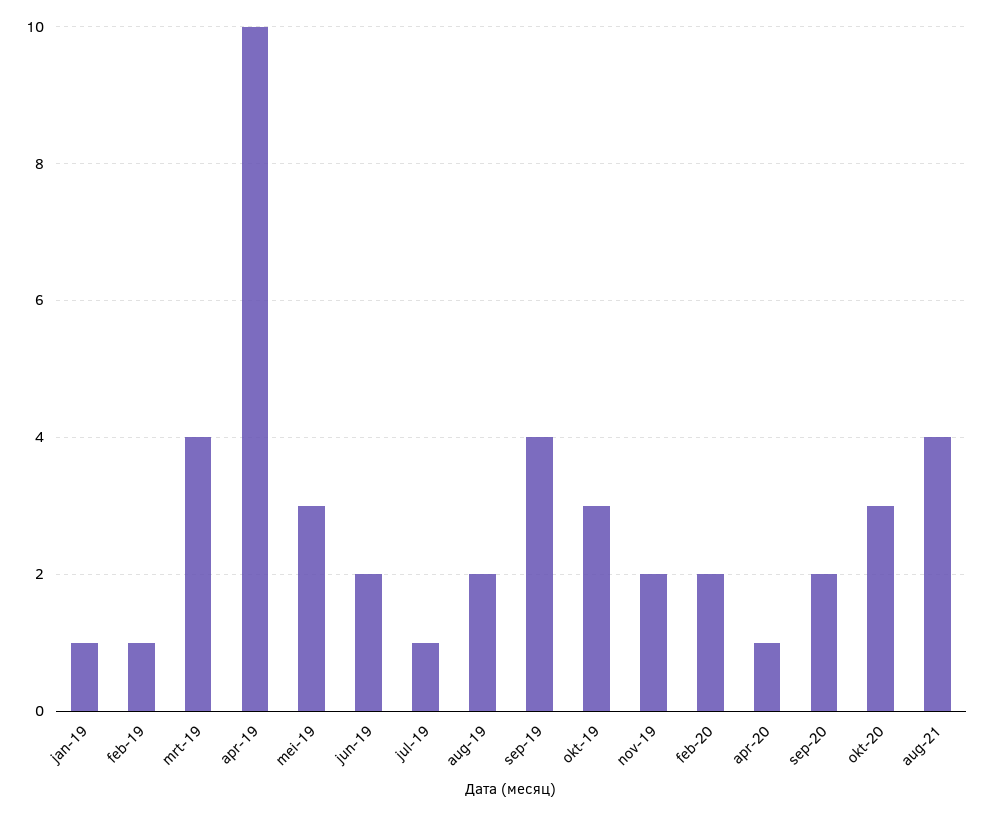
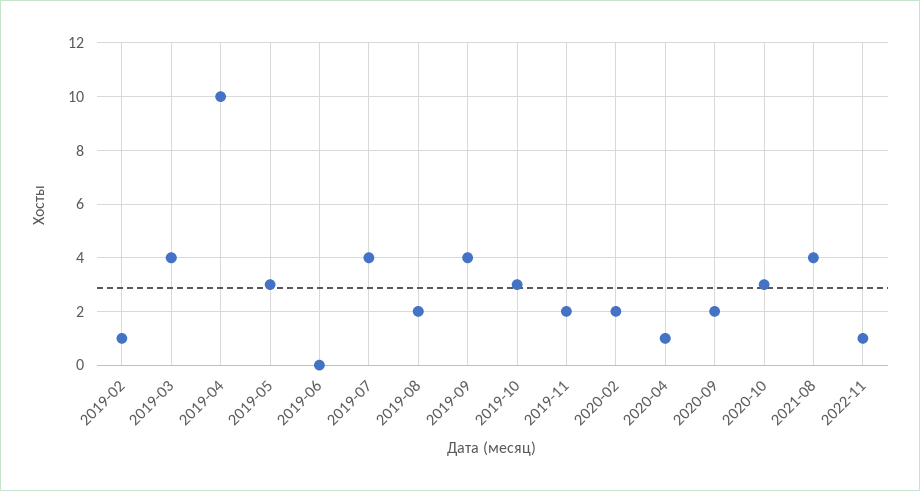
jan-19: 1 -> none
jun-19: 2 -> 0
jul-19: 1 -> 4
2022-11: none -> 1

